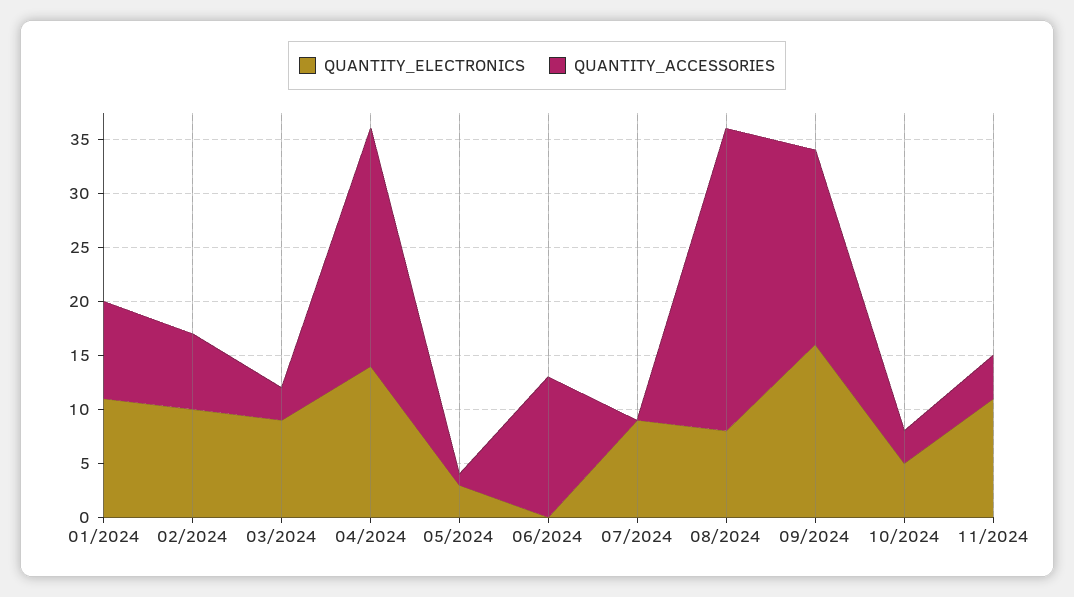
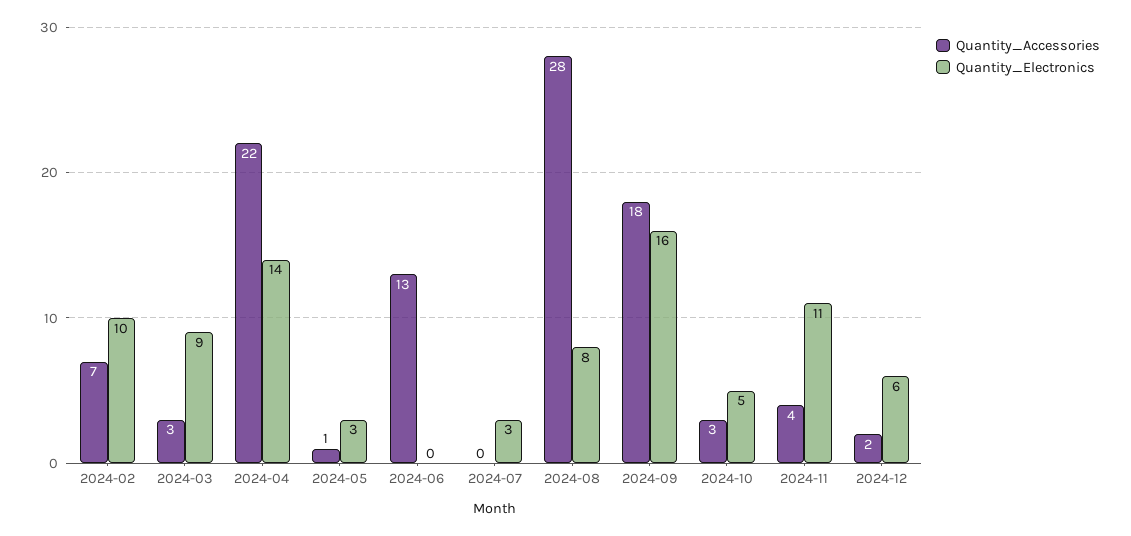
QUANTITY_ELECTRONICS, 01/2024: 11 -> none
QUANTITY_ACCESSORIES, 01/2024: 9 -> none
QUANTITY_ELECTRONICS, 07/2024: 9 -> 3
QUANTITY_ACCESSORIES, 2024-12: none -> 2
QUANTITY_ELECTRONICS, 2024-12: none -> 6

